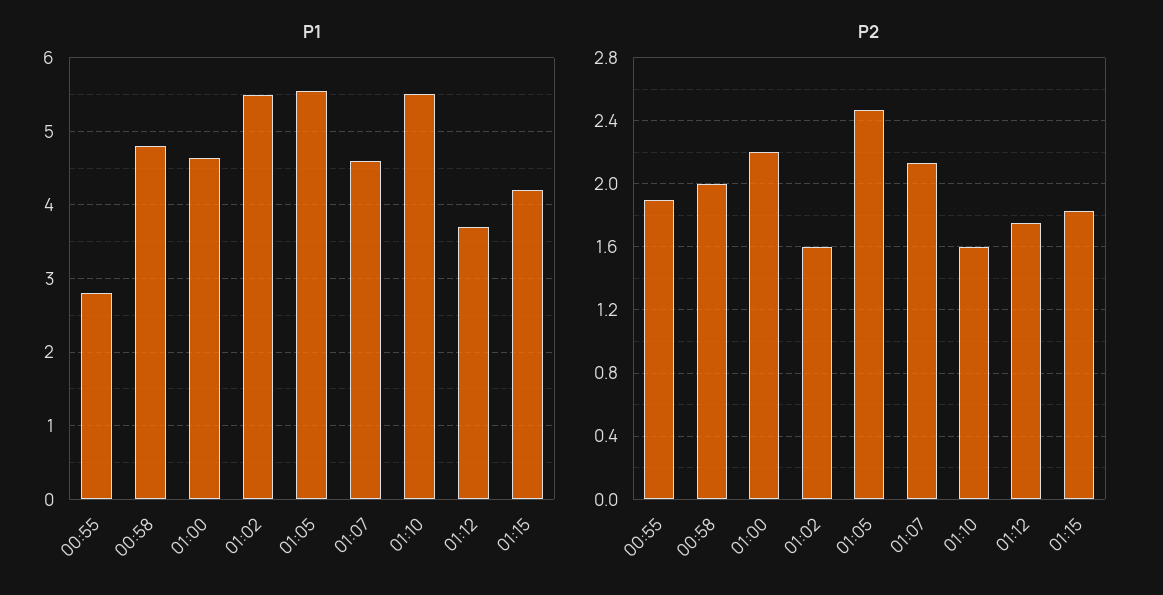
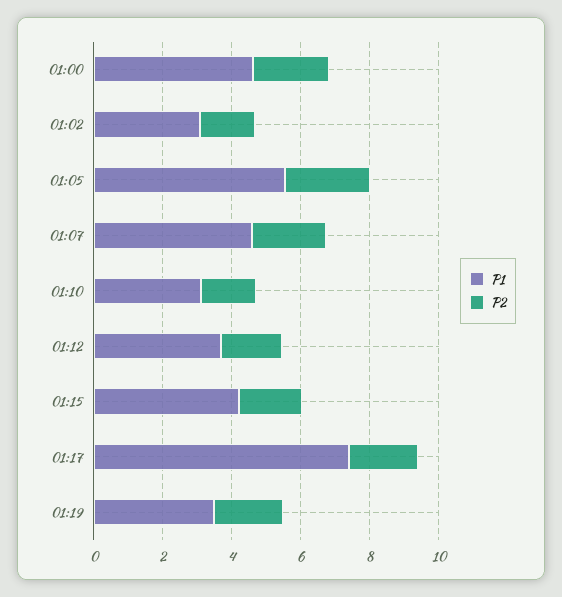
P1, 00:55: 2.8 -> none
P1, 00:58: 4.8 -> none
P1, 01:02: 5.5 -> 3
P1, 01:10: 5.5 -> 3
P2, 00:55: 1.9 -> none
P2, 00:58: 2 -> none
P1, 01:17: none -> 7.5
P2, 01:17: none -> 2
P1, 01:19: none -> 3.5
P2, 01:19: none -> 2

